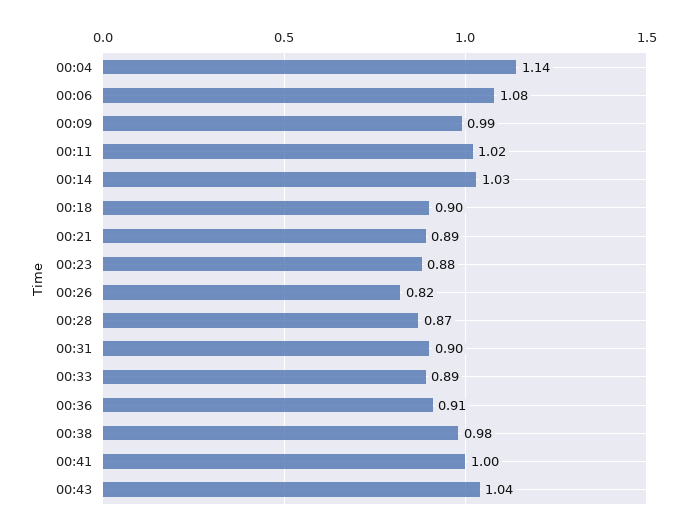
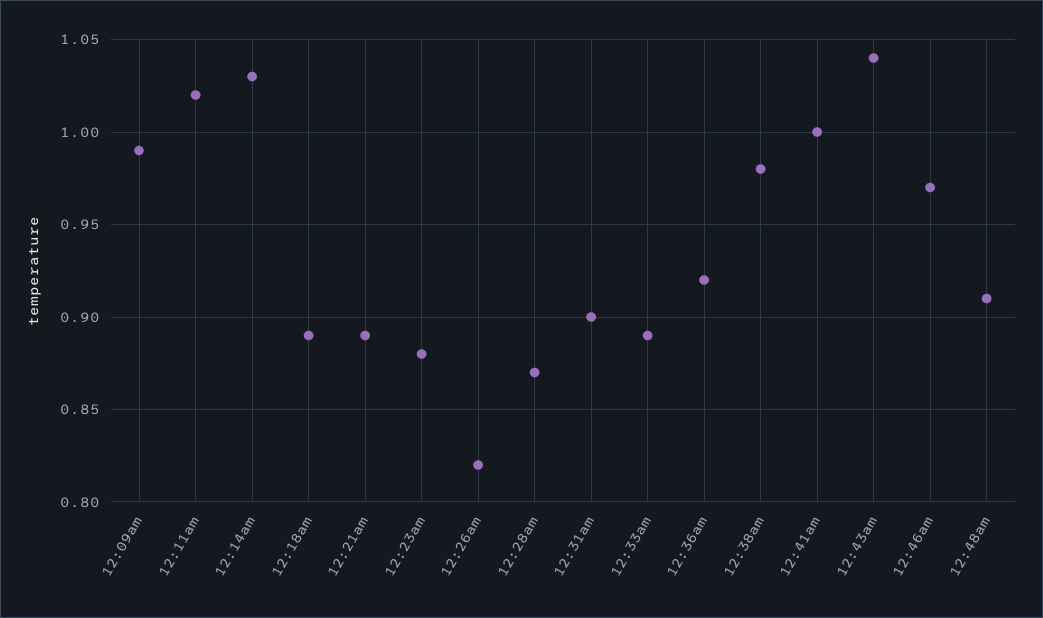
00:04: 1.14 -> none
00:06: 1.08 -> none
00:18: 0.9 -> 0.89
00:36: 0.91 -> 0.92
12:46am: none -> 0.97
12:48am: none -> 0.91

